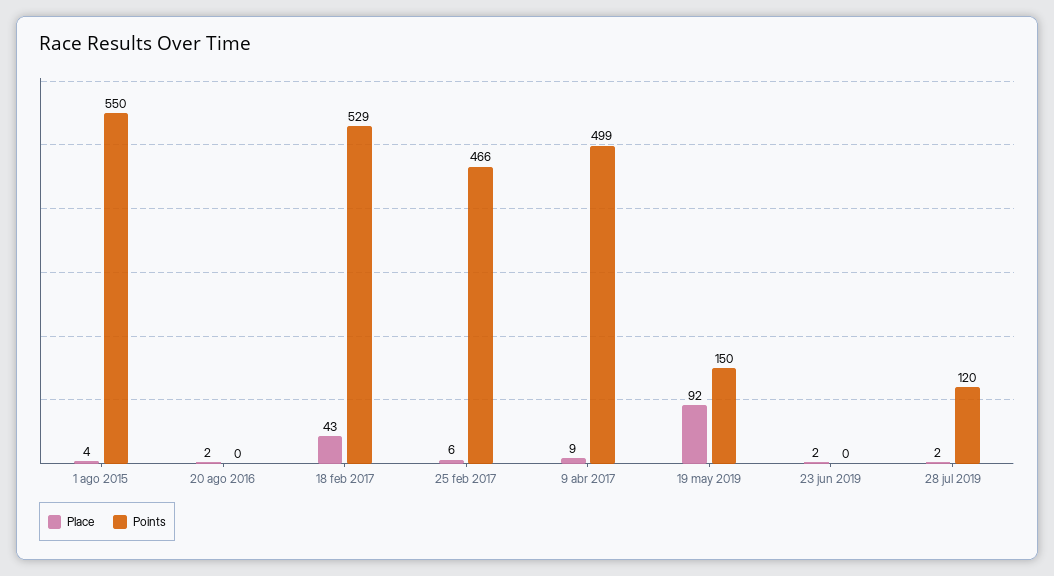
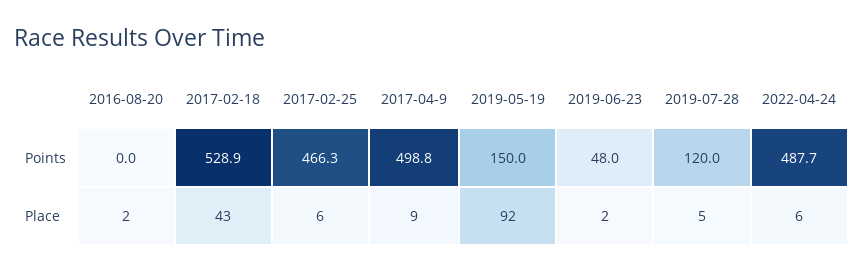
Place, 1 ago 2015: 4 -> none
Points, 1 ago 2015: 550 -> none
Points, 23 jun 2019: 0 -> 48
Place, 28 jul 2019: 2 -> 5
Points, 2022-04-24: none -> 487.7
Place, 2022-04-24: none -> 6

